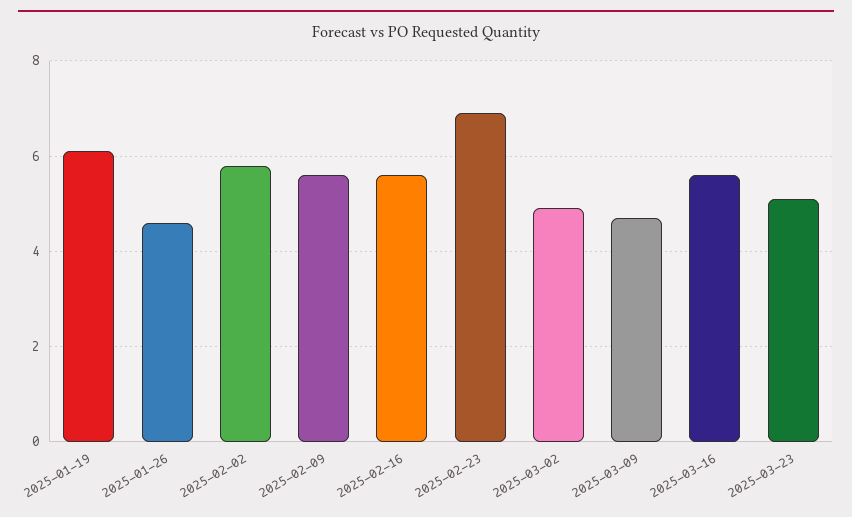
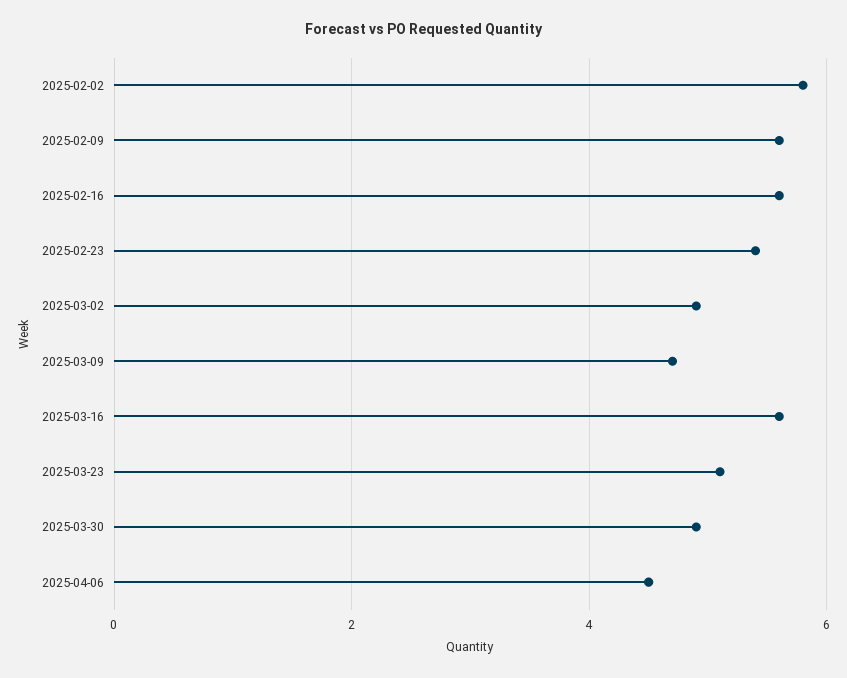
2025-01-19: 6 -> none
2025-01-26: 4.5 -> none
2025-02-23: 7 -> 5.5
2025-03-30: none -> 5
2025-04-06: none -> 4.5

